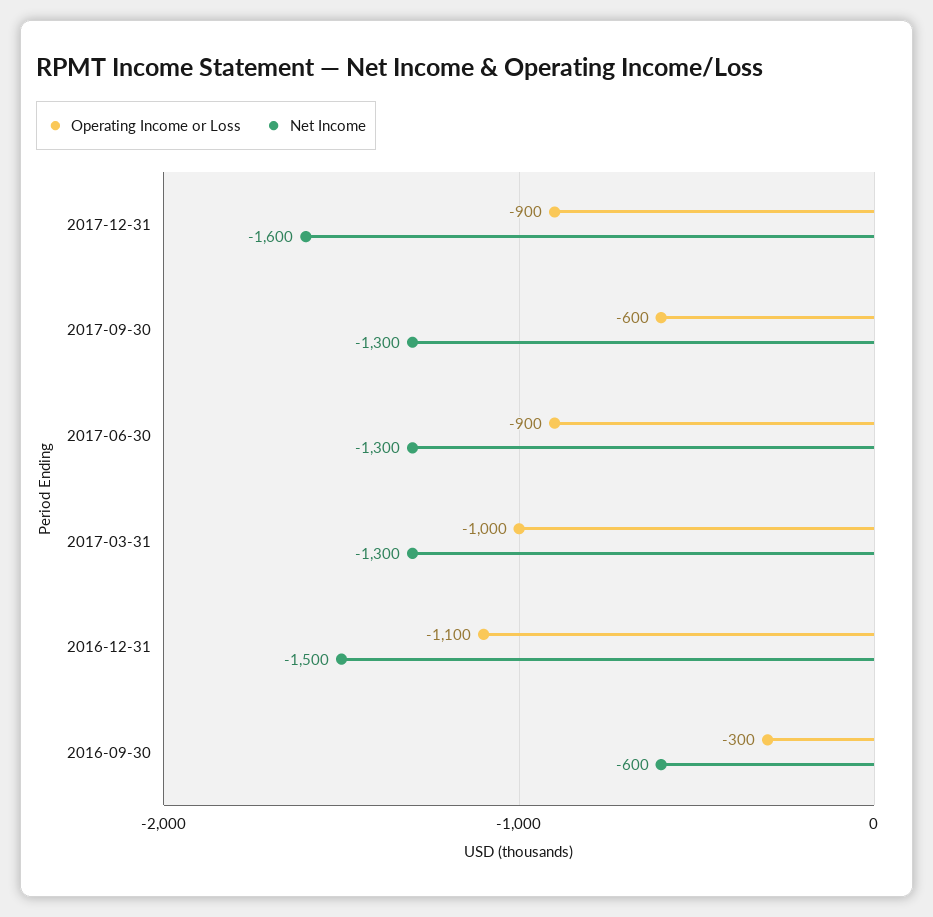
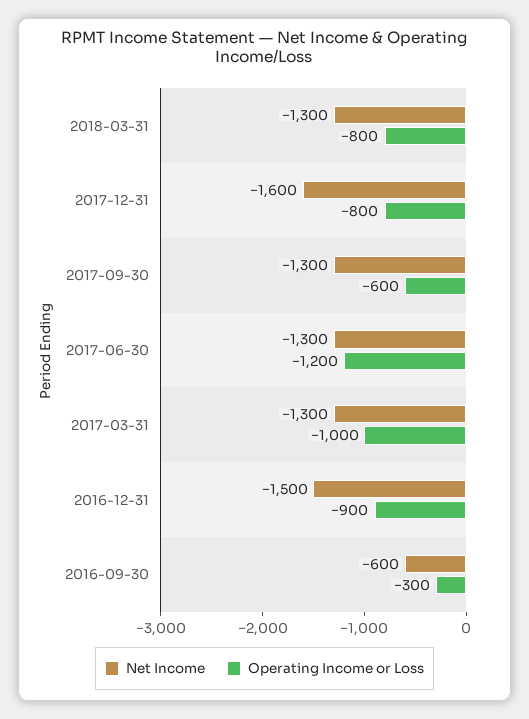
Operating Income or Loss, 2017-12-31: -900 -> -800
Operating Income or Loss, 2017-06-30: -900 -> -1200
Operating Income or Loss, 2016-12-31: -1100 -> -900
Net Income, 2018-03-31: none -> -1300
Operating Income or Loss, 2018-03-31: none -> -800

